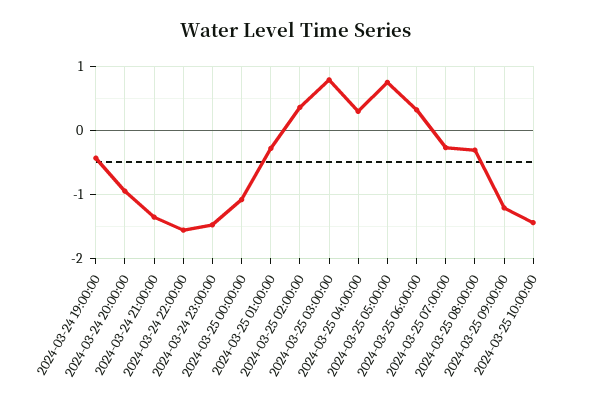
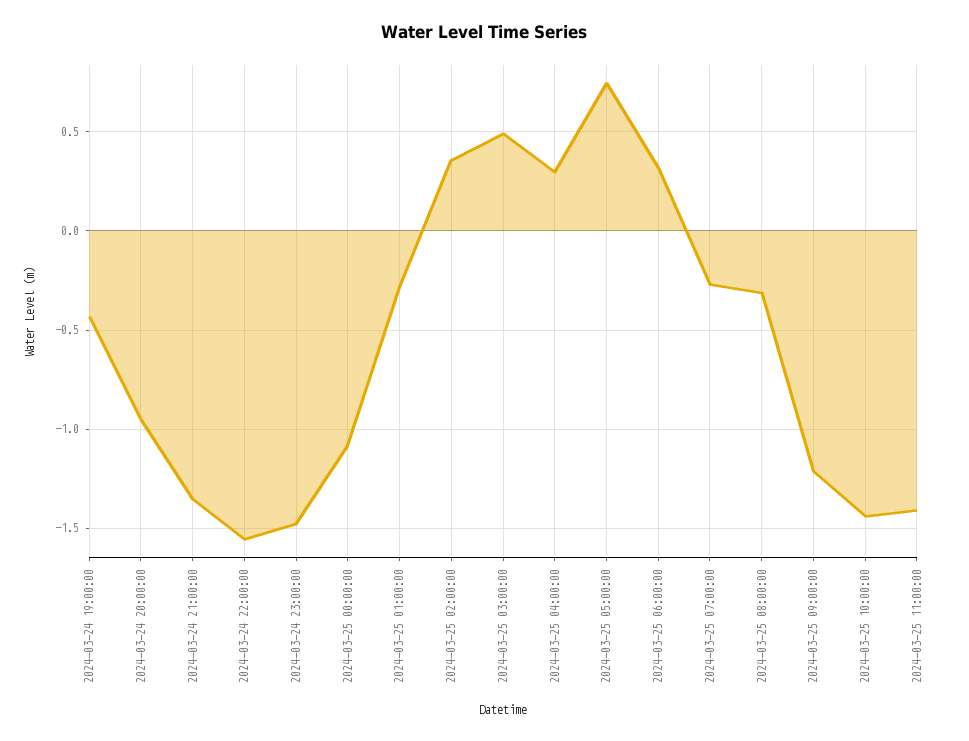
2024-03-25 03:00:00: 0.8 -> 0.5
2024-03-25 11:00:00: none -> -1.4

